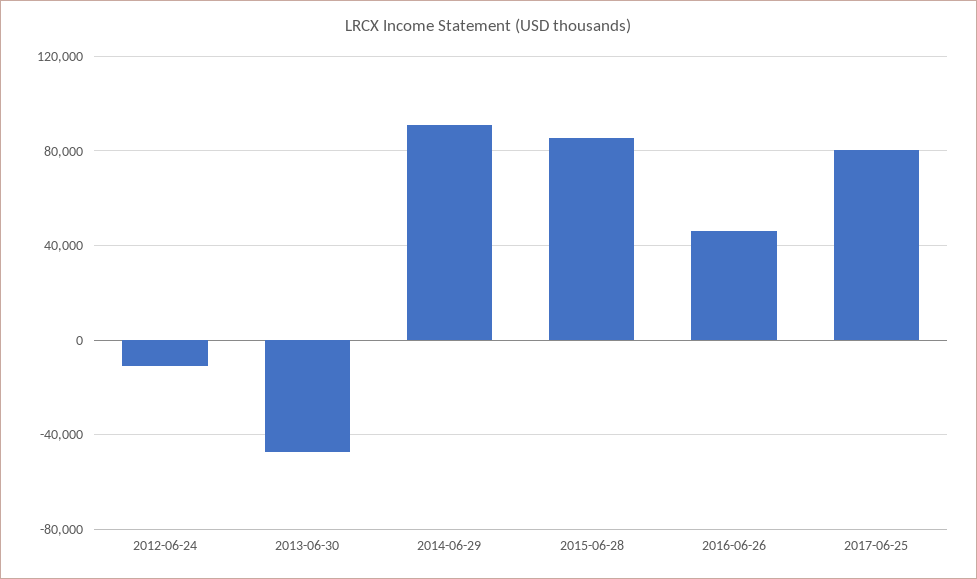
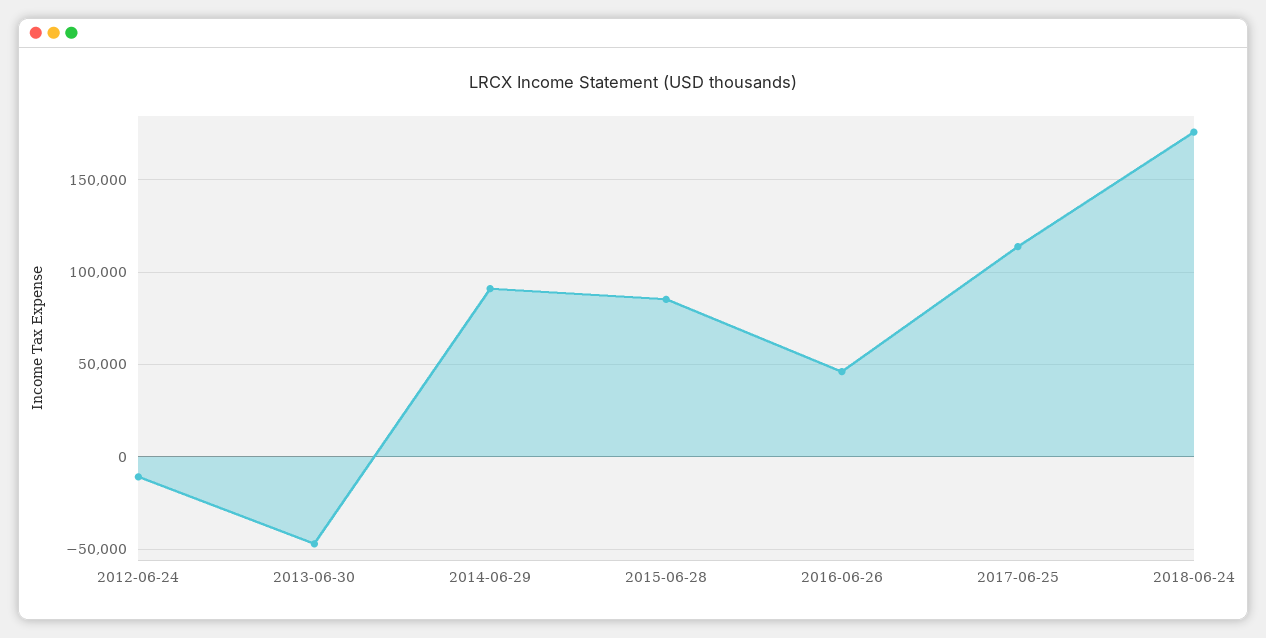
2017-06-25: 80000 -> 115000
2018-06-24: none -> 175000

